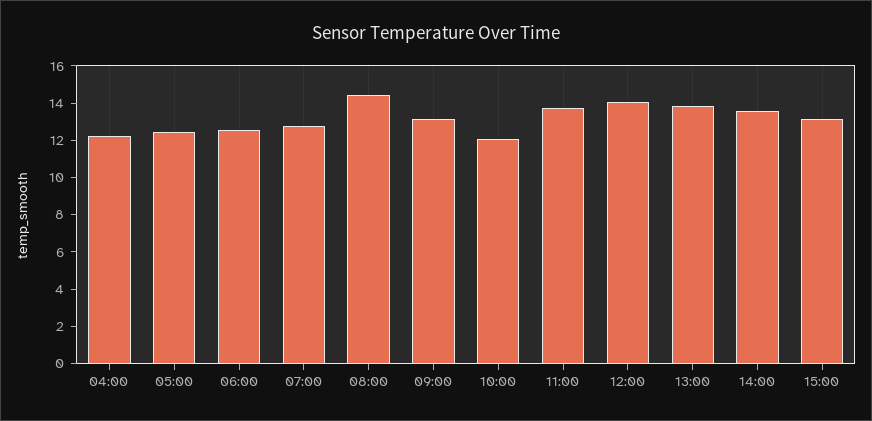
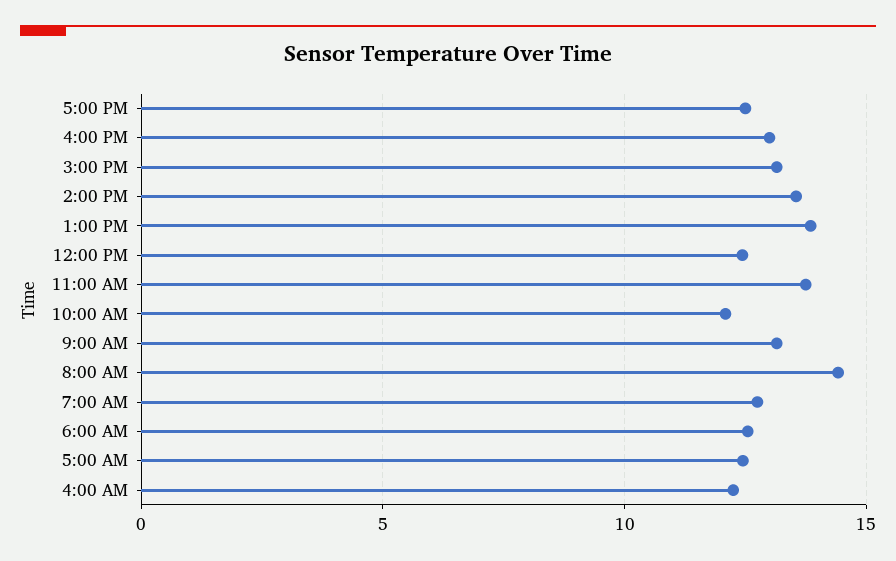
12:00: 14 -> 12.5
5:00 PM: none -> 12.5
4:00 PM: none -> 13

